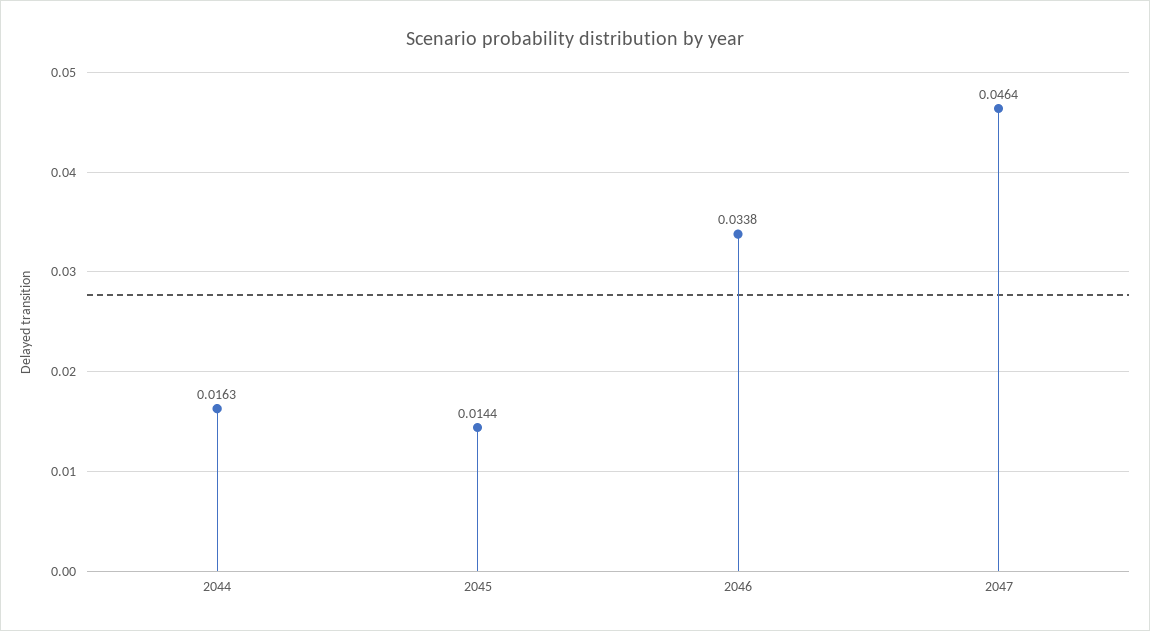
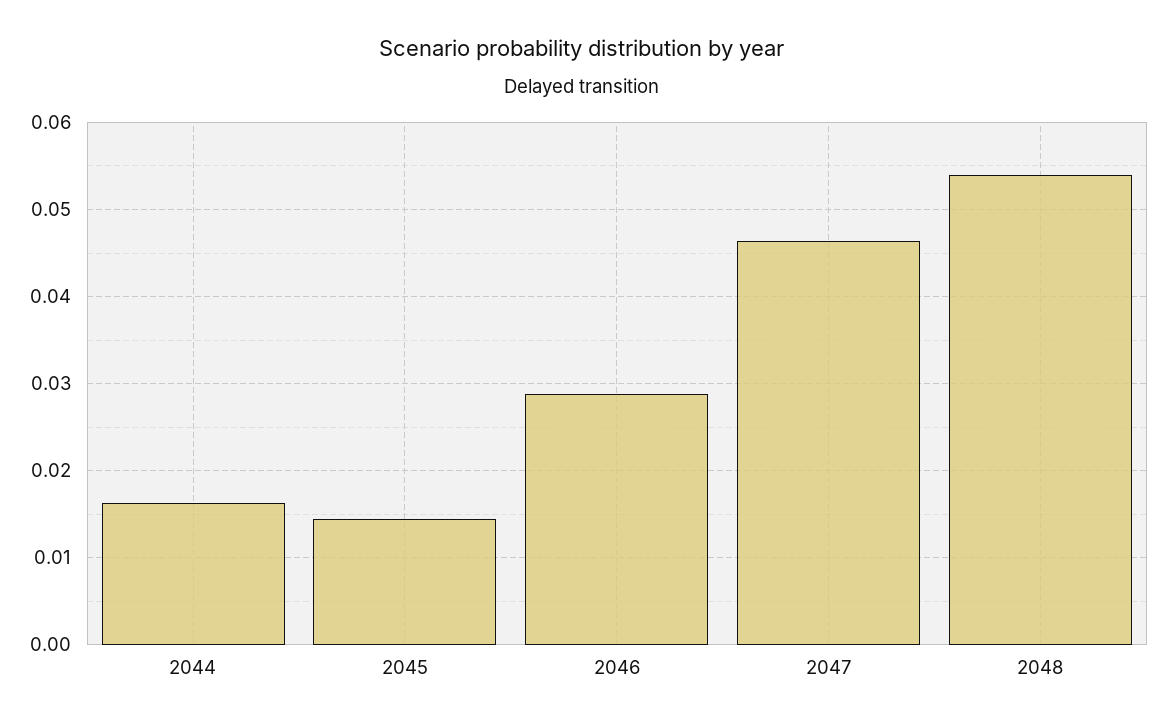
2046: 0.0338 -> 0.029
2048: none -> 0.054

